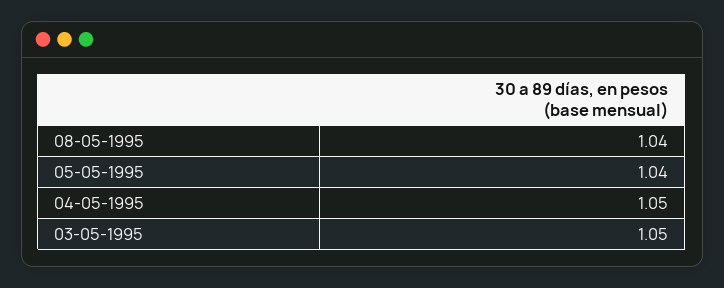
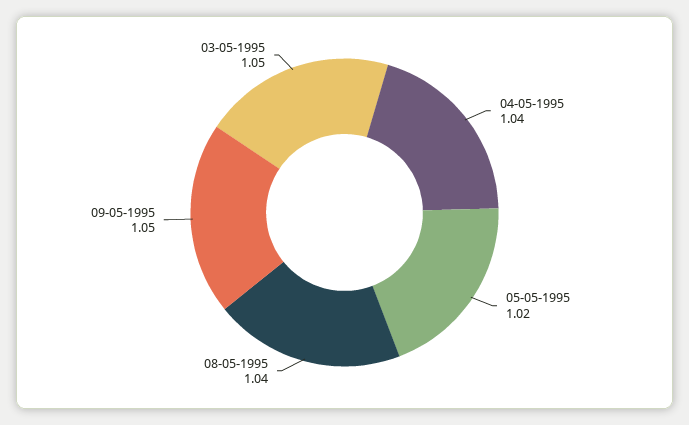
05-05-1995: 1.04 -> 1.02
04-05-1995: 1.05 -> 1.04
09-05-1995: none -> 1.05

